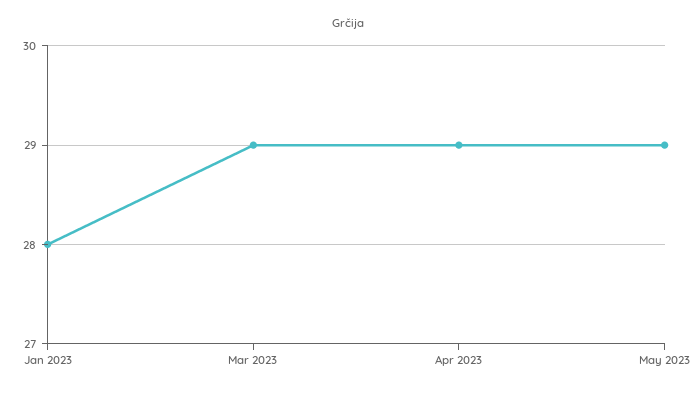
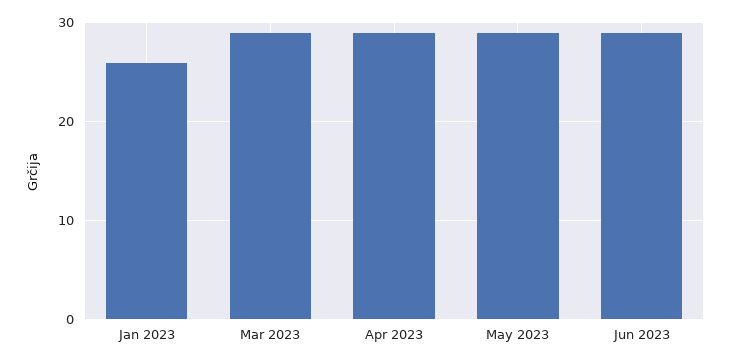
Jan 2023: 28 -> 26
Jun 2023: none -> 29

